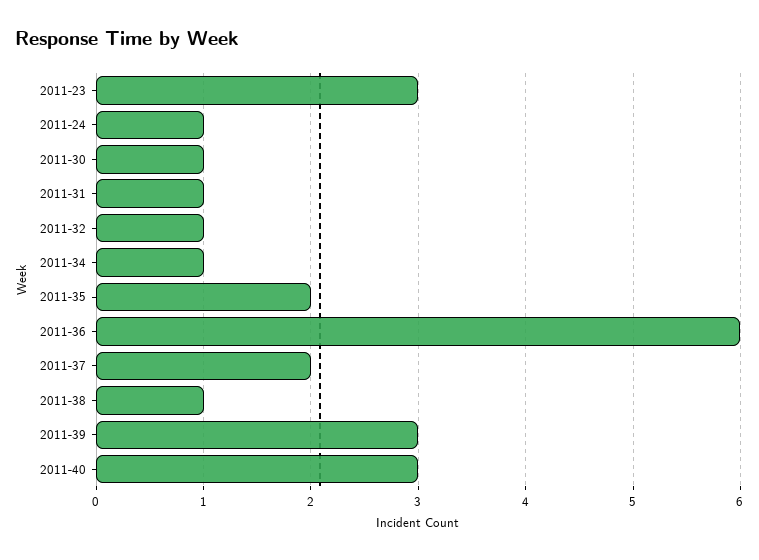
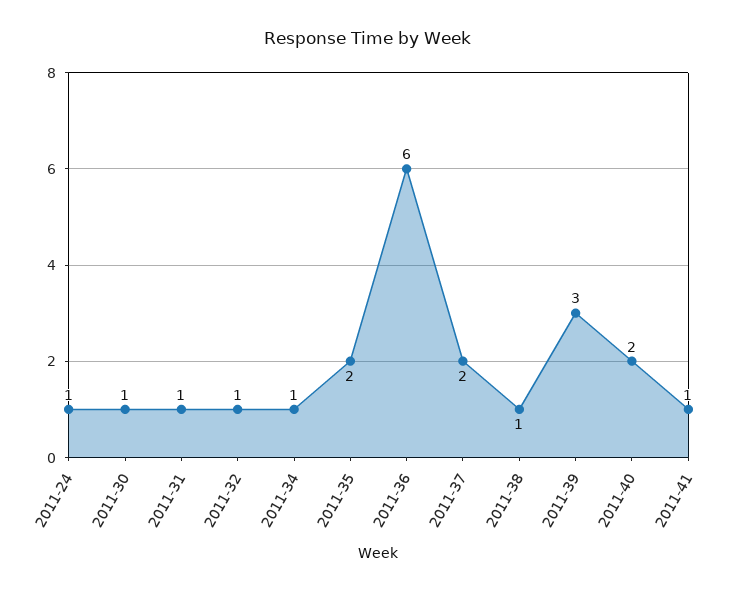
2011-23: 3 -> none
2011-40: 3 -> 2
2011-41: none -> 1

